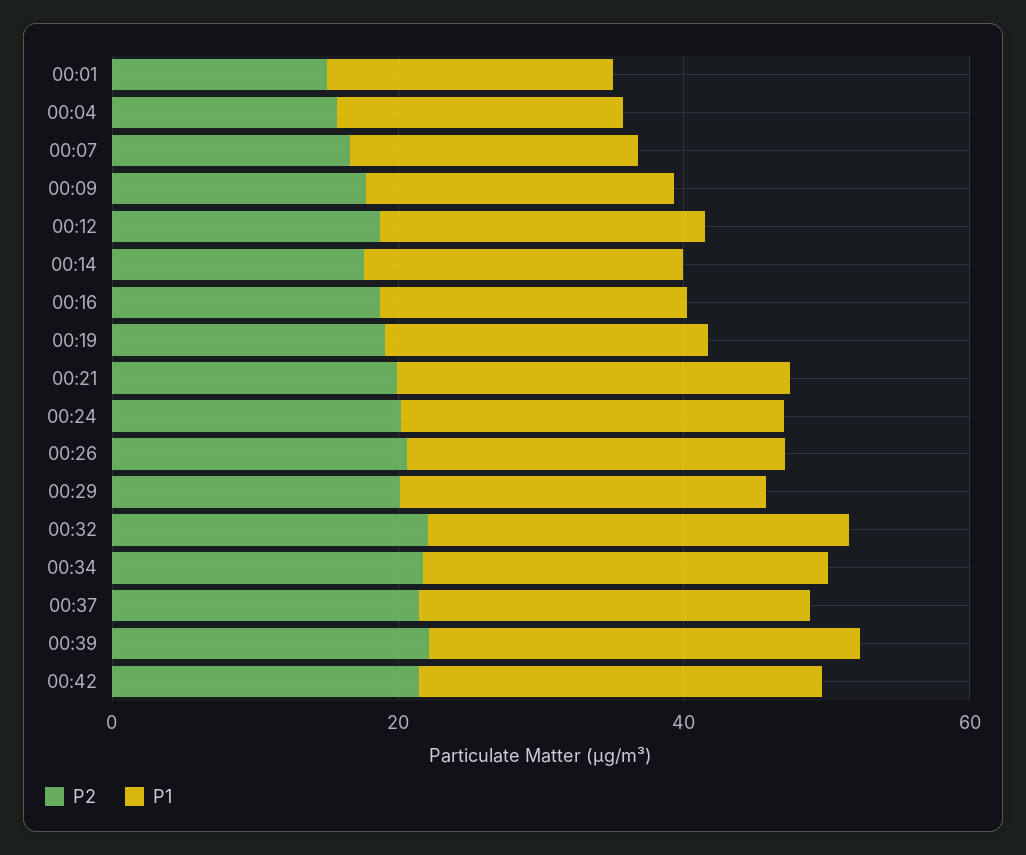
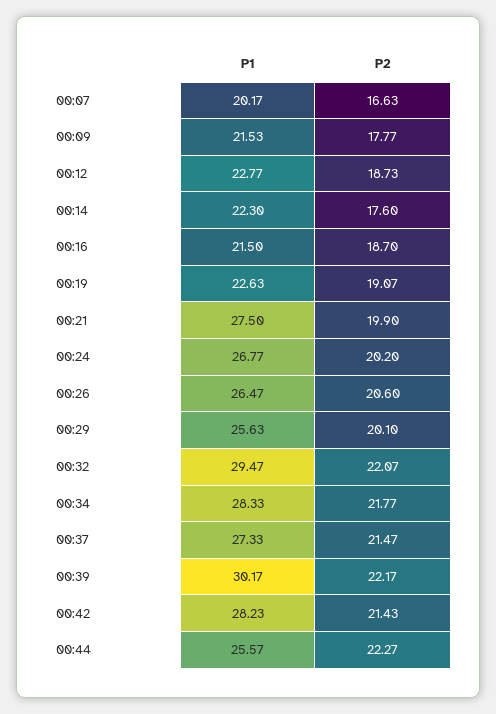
P2, 00:01: 15 -> none
P1, 00:01: 20 -> none
P2, 00:04: 15 -> none
P1, 00:04: 20 -> none
P1, 00:44: none -> 25.57
P2, 00:44: none -> 22.27

